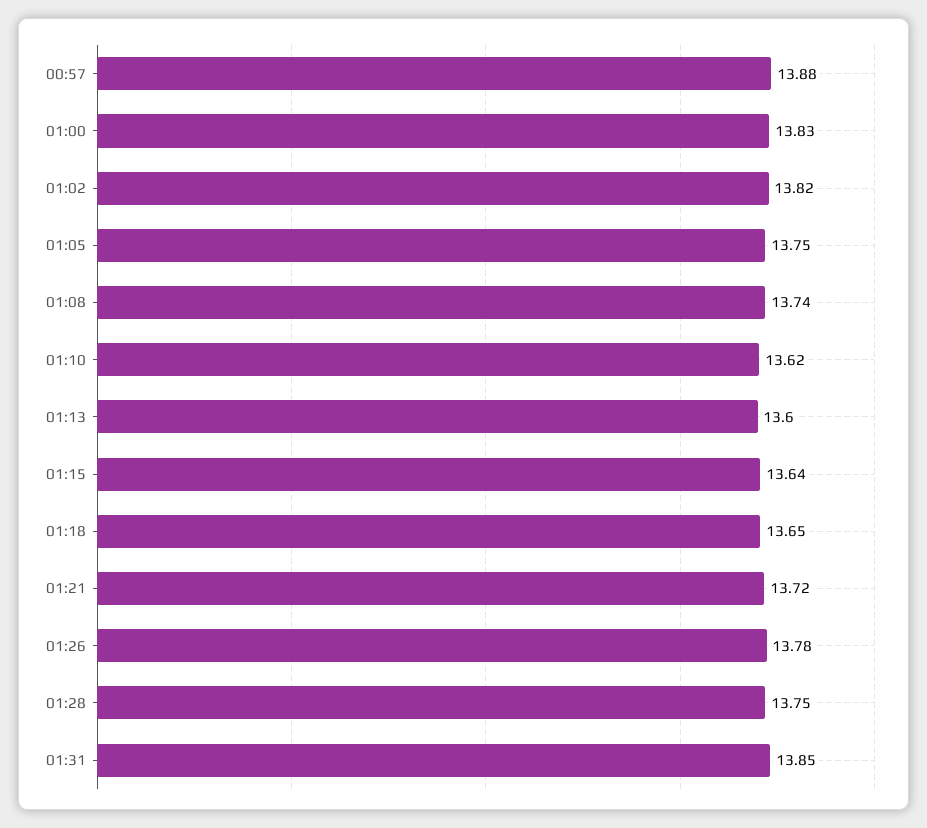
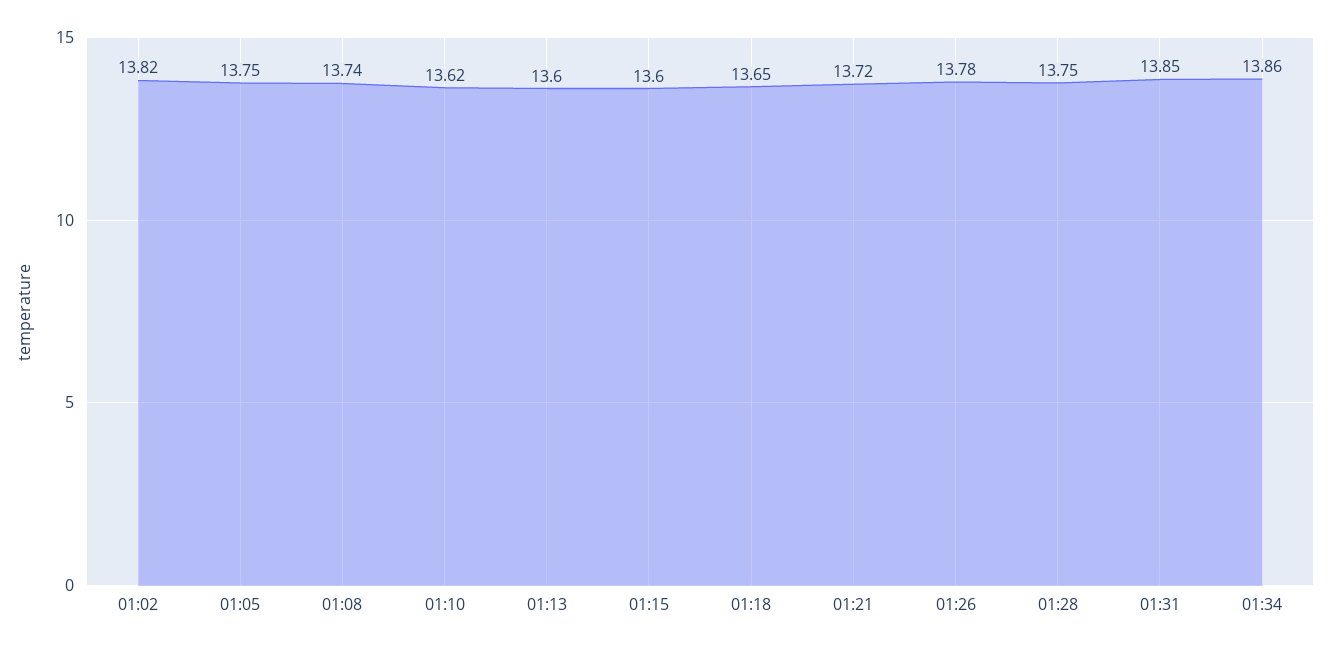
00:57: 13.88 -> none
01:00: 13.83 -> none
01:15: 13.64 -> 13.6
01:34: none -> 13.86

